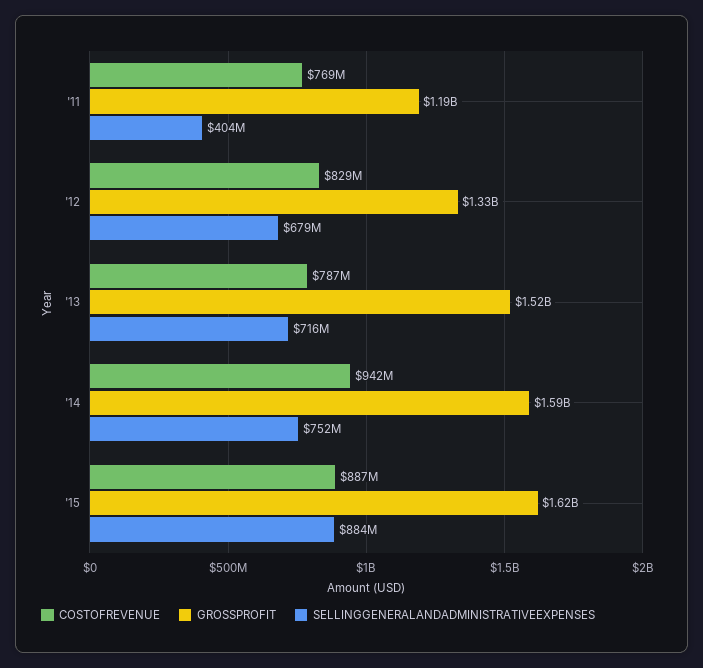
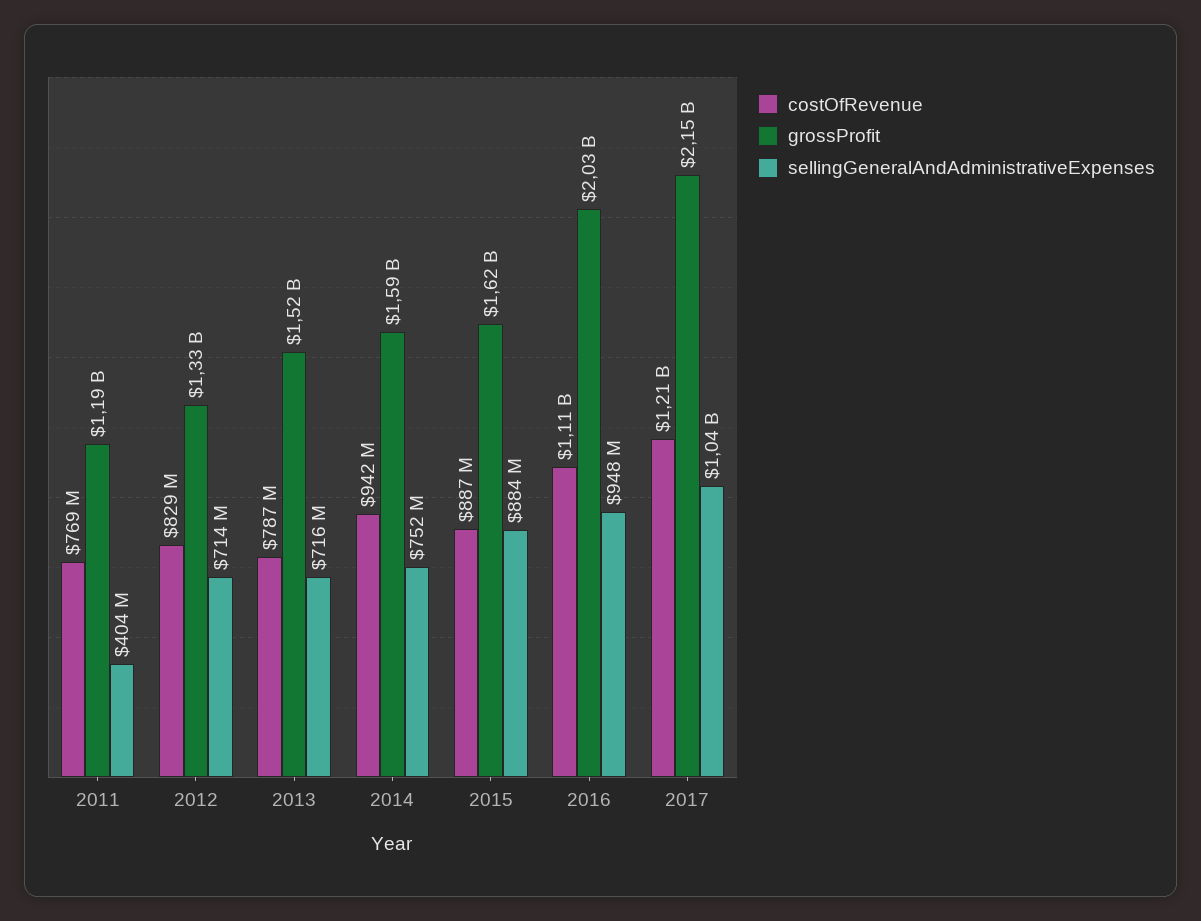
SELLINGGENERALANDADMINISTRATIVEEXPENSES, '12: 679000000 -> 714000000
COSTOFREVENUE, 2016: none -> 1110000000
GROSSPROFIT, 2016: none -> 2030000000
SELLINGGENERALANDADMINISTRATIVEEXPENSES, 2016: none -> 948000000
COSTOFREVENUE, 2017: none -> 1210000000
GROSSPROFIT, 2017: none -> 2150000000
SELLINGGENERALANDADMINISTRATIVEEXPENSES, 2017: none -> 1040000000

